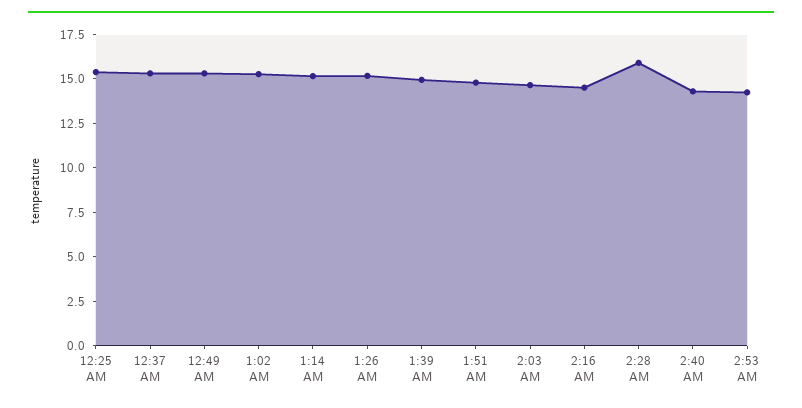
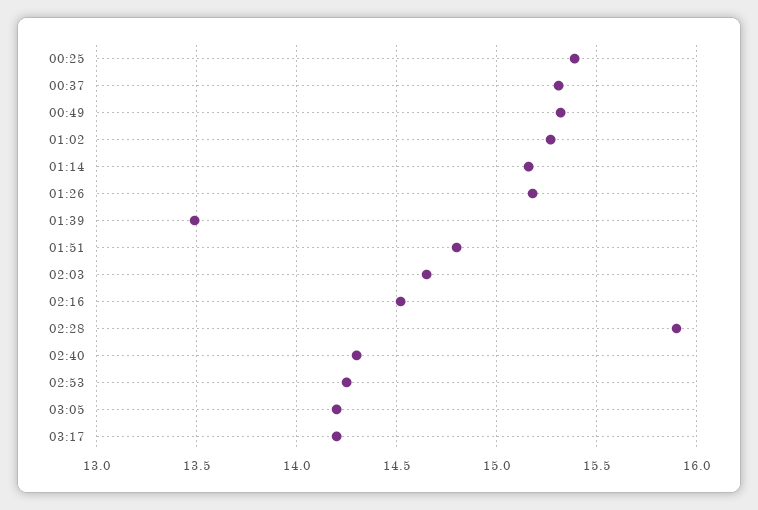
1:39 AM: 15 -> 13.5
03:05: none -> 14.2
03:17: none -> 14.2

